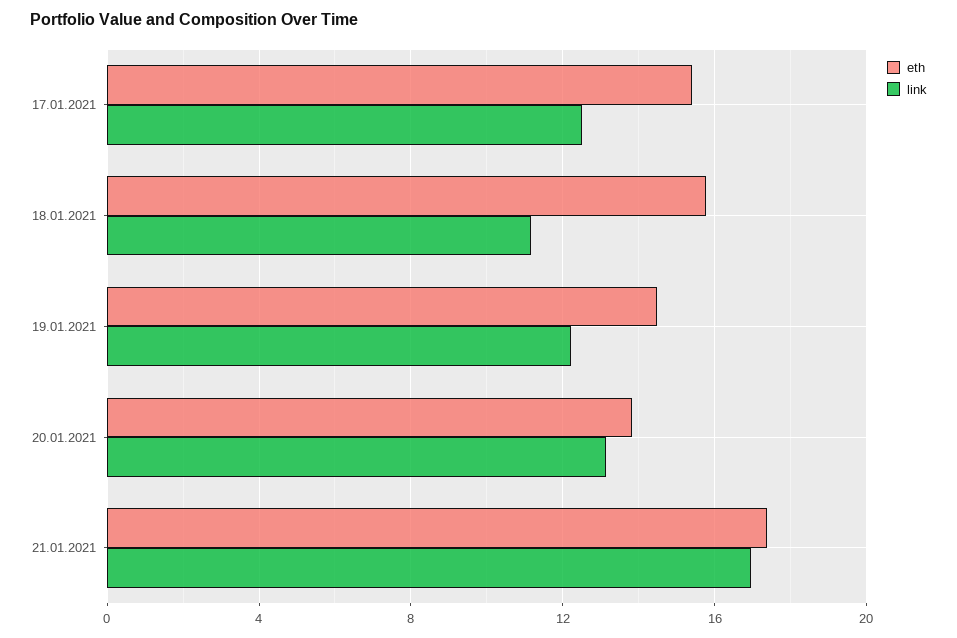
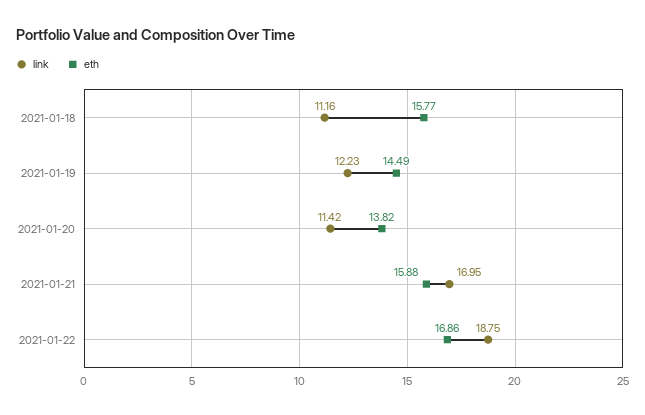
eth, 17.01.2021: 15.5 -> none
link, 17.01.2021: 12.5 -> none
link, 20.01.2021: 13 -> 11.42
eth, 21.01.2021: 17.5 -> 15.88
link, 2021-01-22: none -> 18.75
eth, 2021-01-22: none -> 16.86

